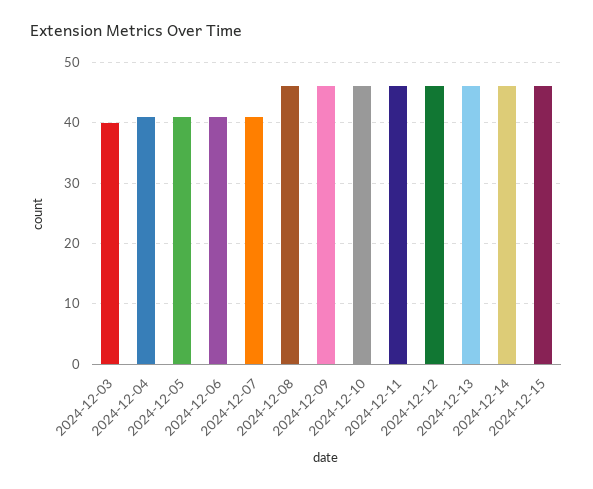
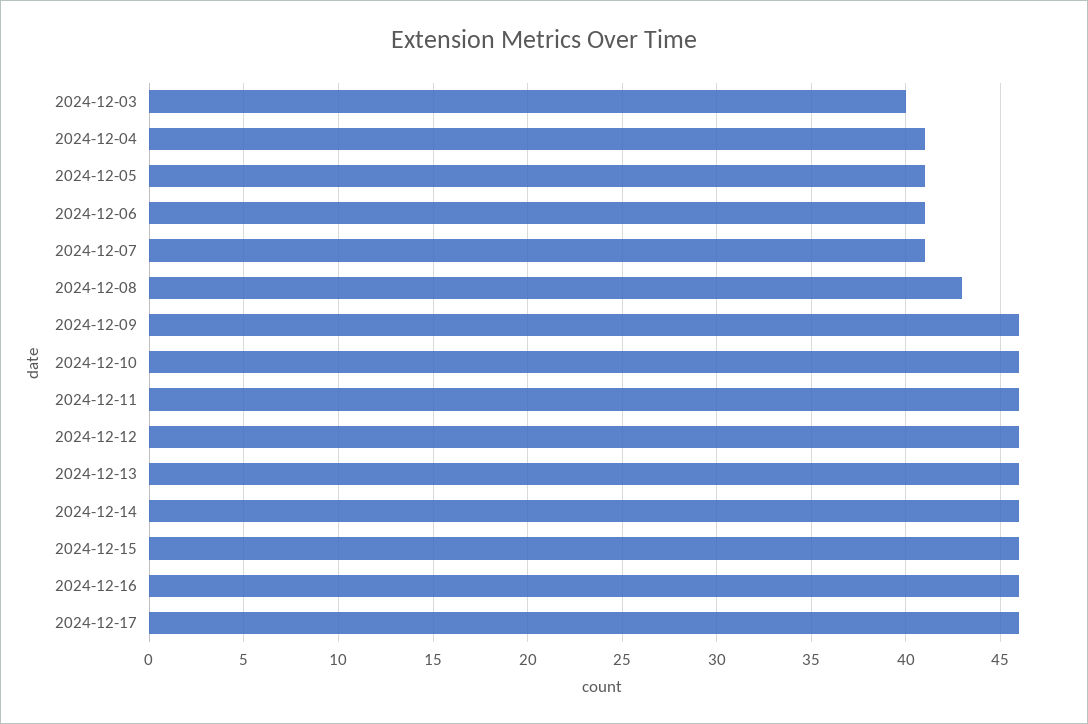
2024-12-08: 46 -> 43
2024-12-16: none -> 46
2024-12-17: none -> 46

